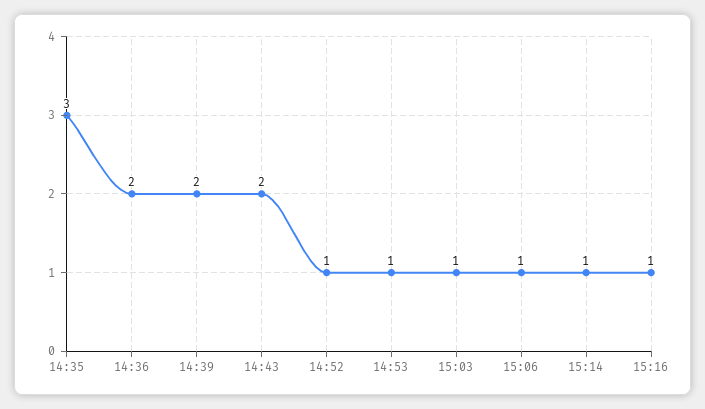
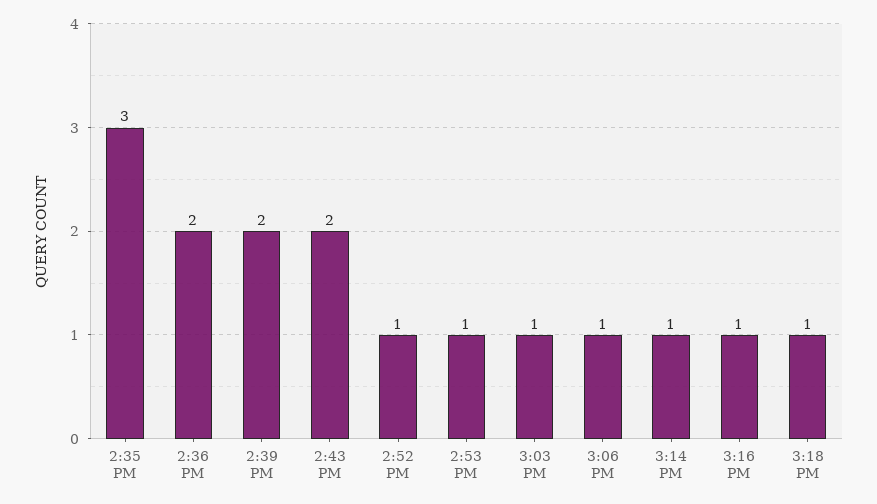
3:18 PM: none -> 1

